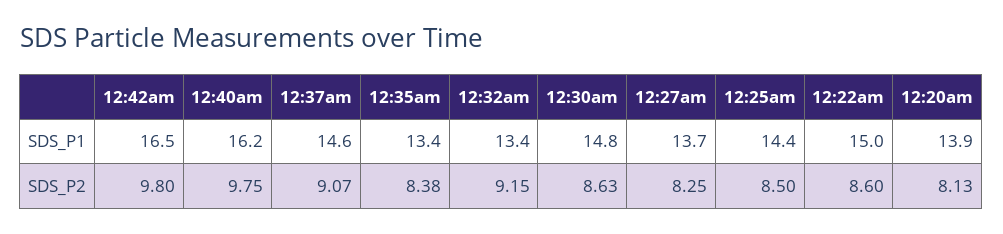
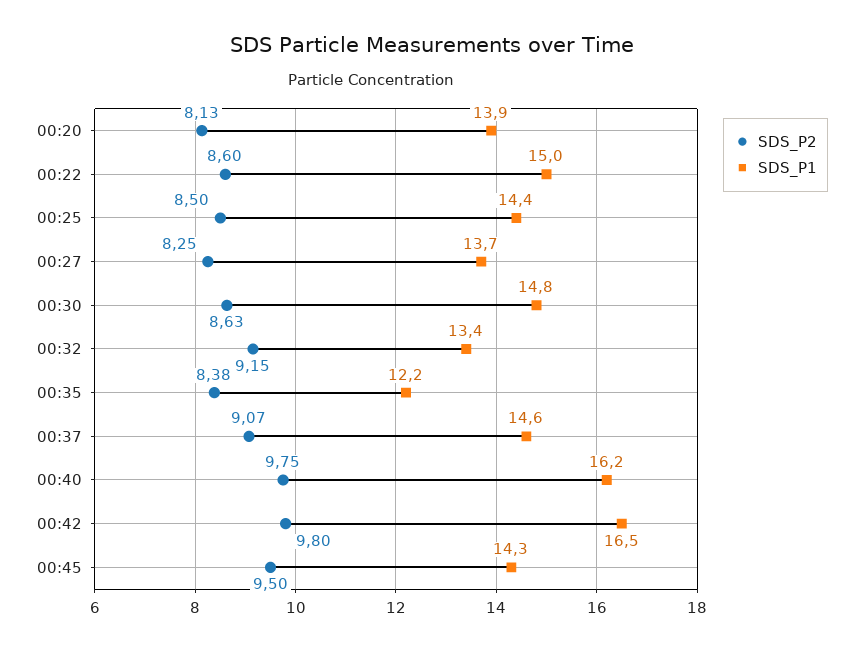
SDS_P1, 12:35am: 13.4 -> 12.2
SDS_P2, 00:45: none -> 9.5
SDS_P1, 00:45: none -> 14.3

